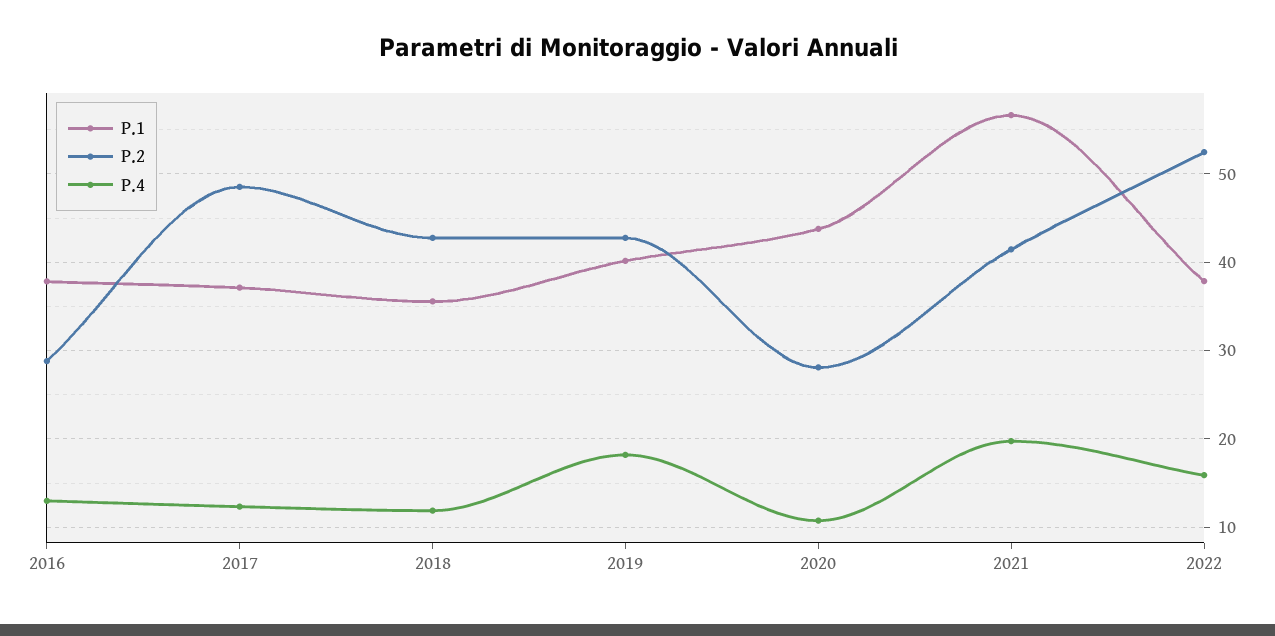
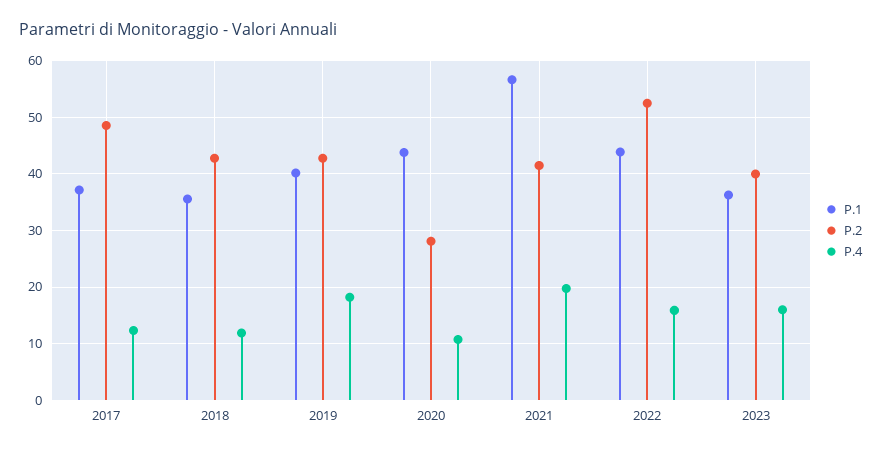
P.1, 2016: 38 -> none
P.2, 2016: 29 -> none
P.4, 2016: 13 -> none
P.1, 2022: 38 -> 44
P.1, 2023: none -> 36
P.2, 2023: none -> 40
P.4, 2023: none -> 16

